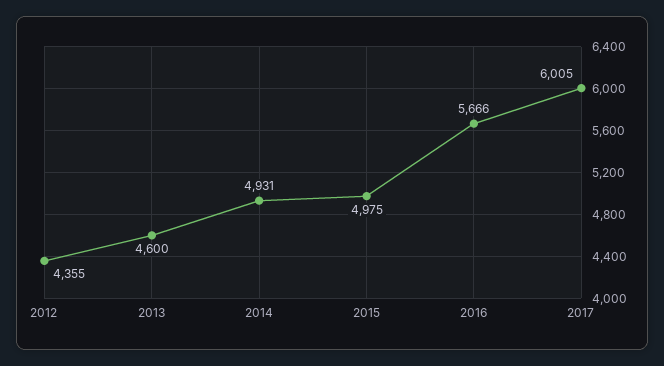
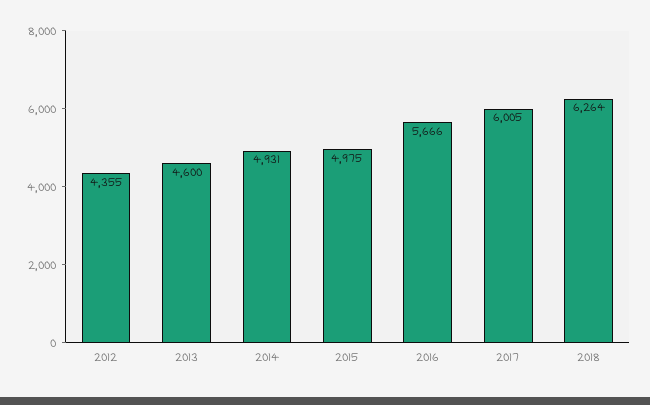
2018: none -> 6264

